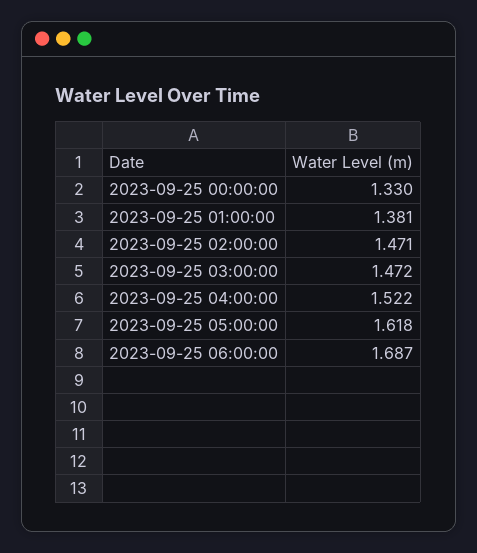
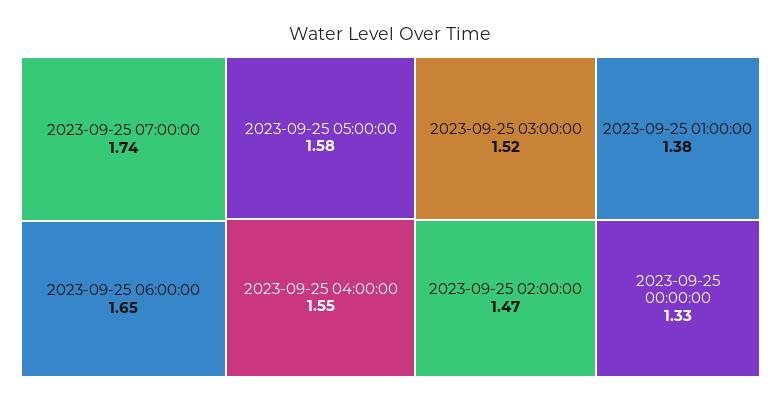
2023-09-25 03:00:00: 1.472 -> 1.52
2023-09-25 04:00:00: 1.522 -> 1.55
2023-09-25 05:00:00: 1.618 -> 1.58
2023-09-25 06:00:00: 1.687 -> 1.65
2023-09-25 07:00:00: none -> 1.74

